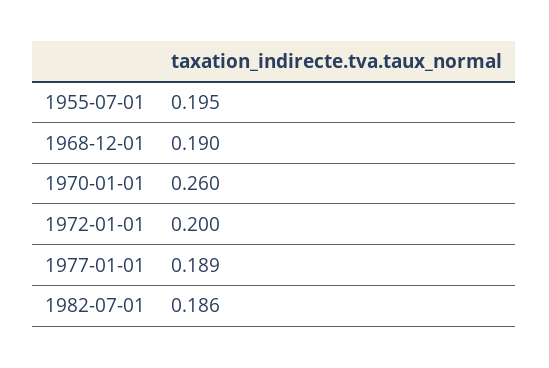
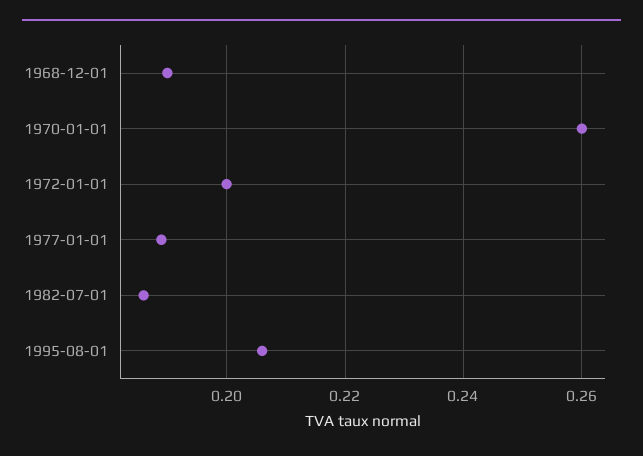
1955-07-01: 0.195 -> none
1995-08-01: none -> 0.205

